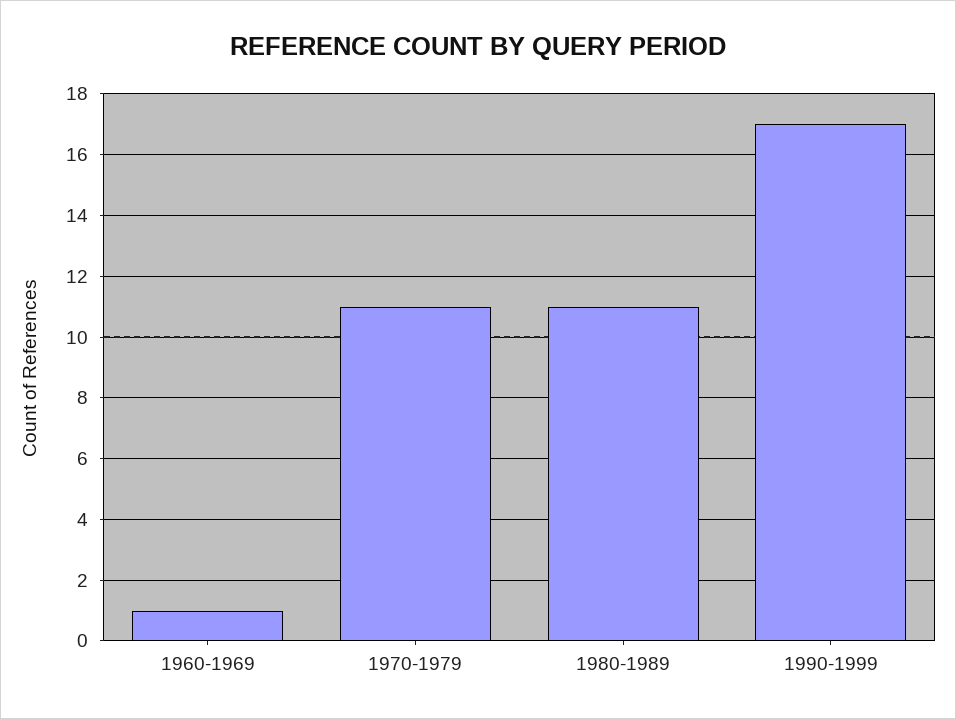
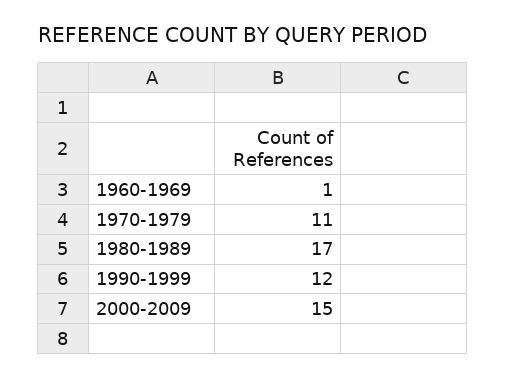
1980-1989: 11 -> 17
1990-1999: 17 -> 12
2000-2009: none -> 15

